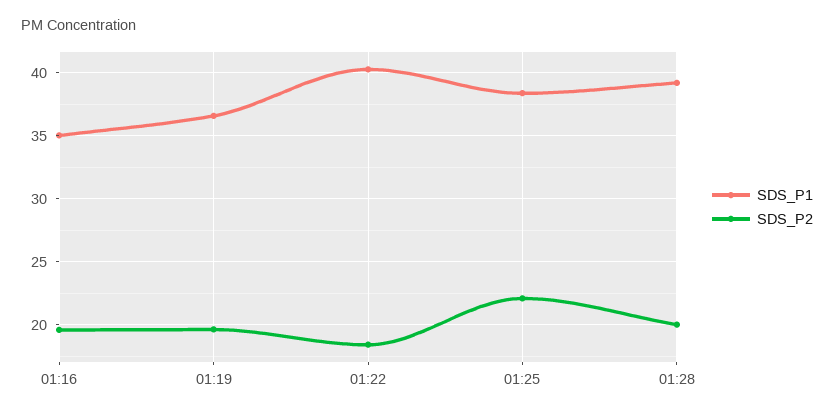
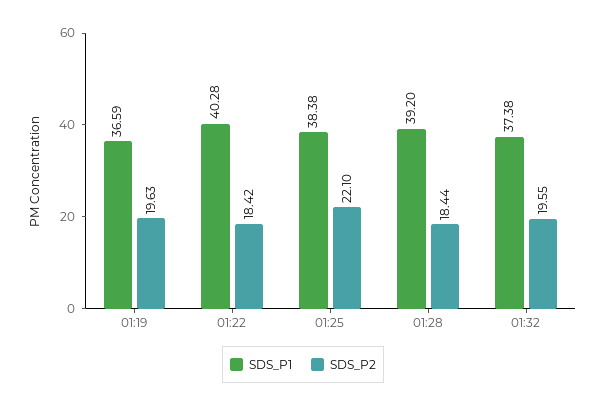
SDS_P1, 01:16: 35 -> none
SDS_P2, 01:16: 19.5 -> none
SDS_P2, 01:28: 20 -> 18.44
SDS_P1, 01:32: none -> 37.38
SDS_P2, 01:32: none -> 19.55

